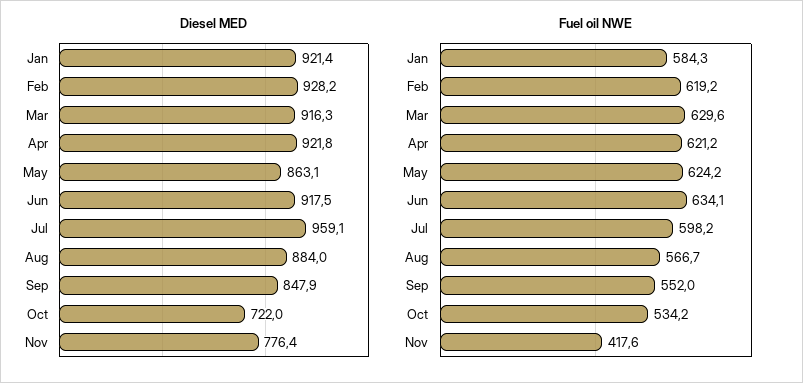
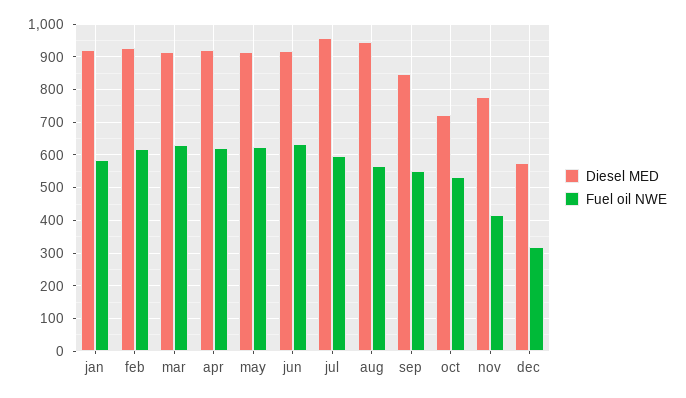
Diesel MED, May: 863.1 -> 920
Diesel MED, Aug: 884 -> 940
Diesel MED, dec: none -> 580
Fuel oil NWE, dec: none -> 320

